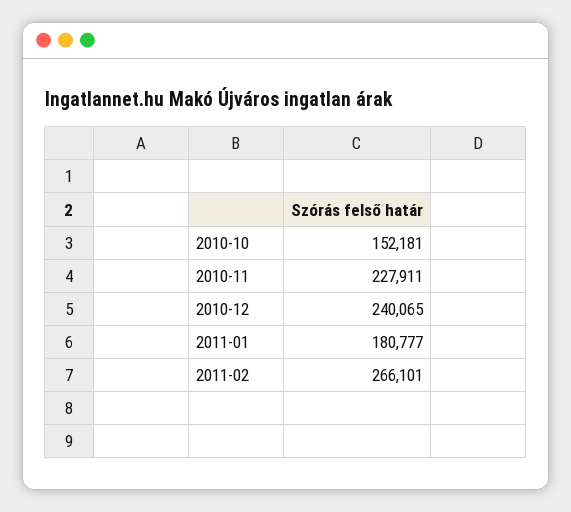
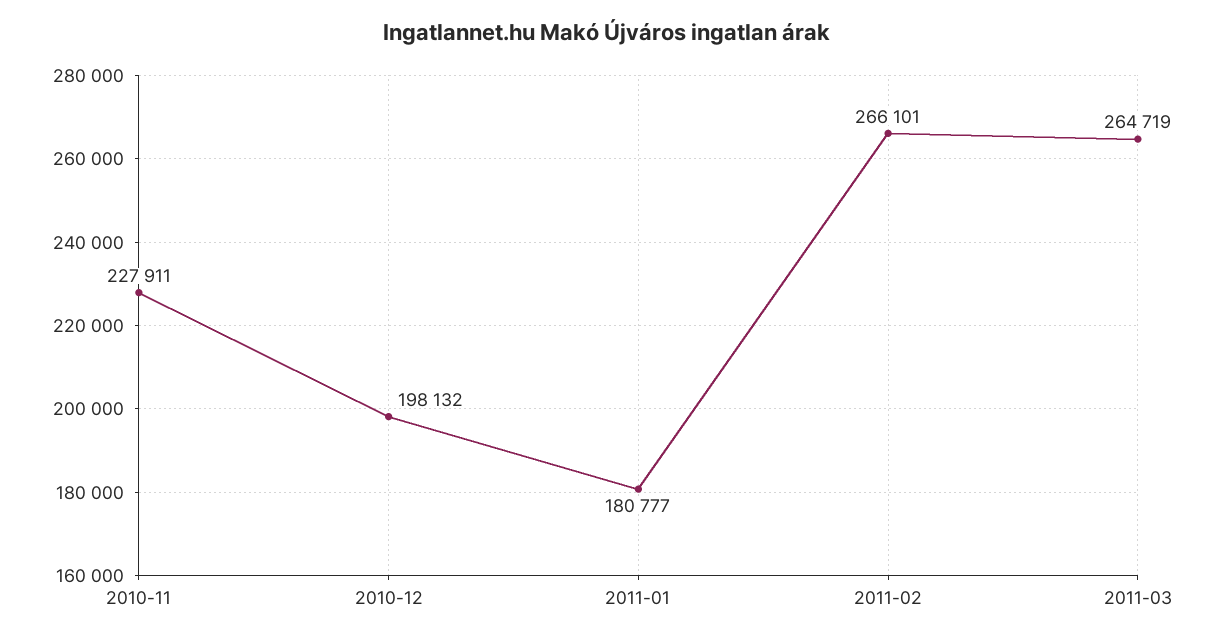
2010-10: 152181 -> none
2010-12: 240065 -> 198132
2011-03: none -> 264719

